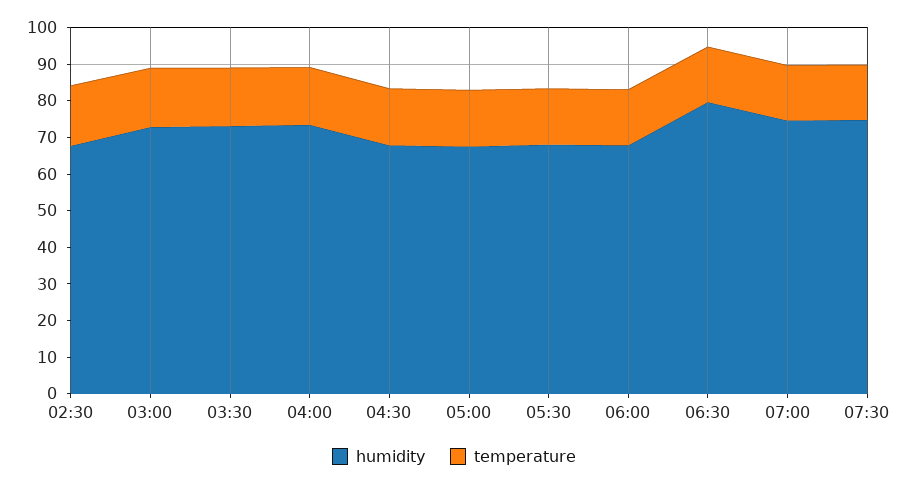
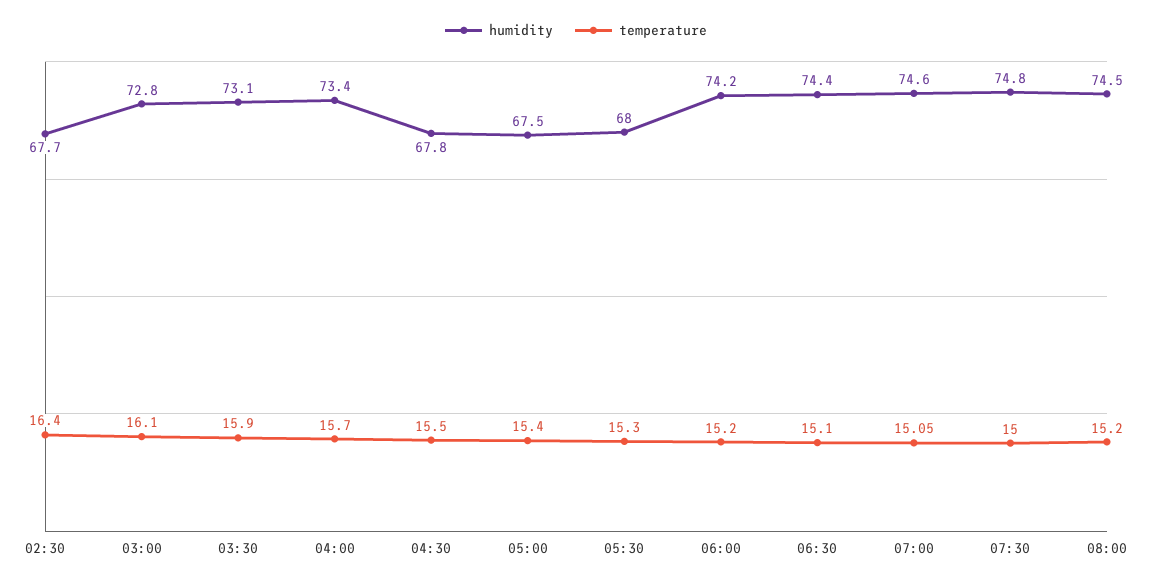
humidity, 06:00: 67.5 -> 74.2
humidity, 06:30: 80 -> 74.4
humidity, 08:00: none -> 74.5
temperature, 08:00: none -> 15.2

